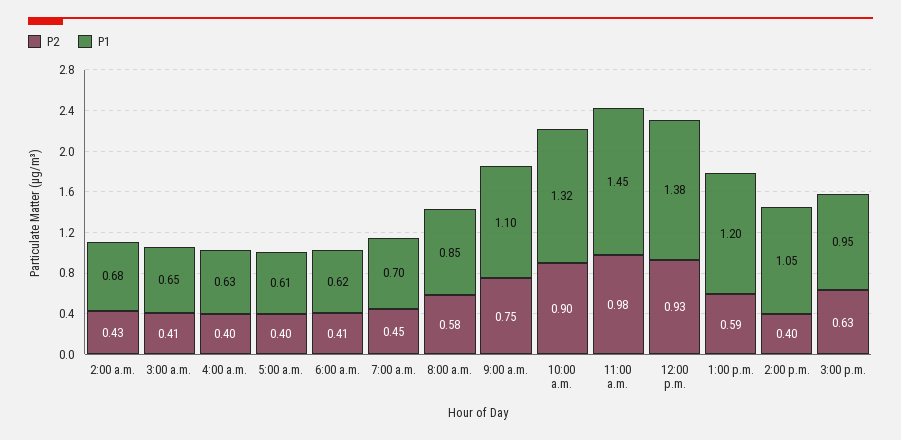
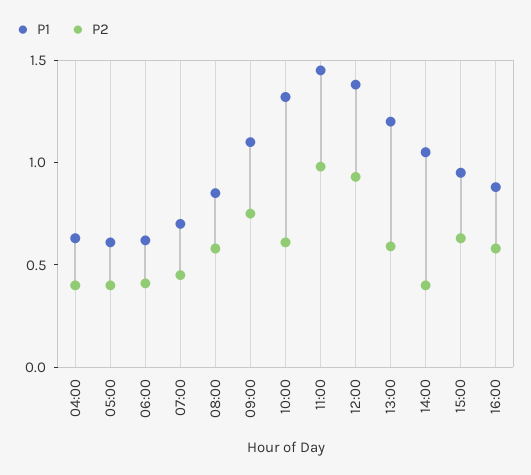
P2, 2:00 a.m.: 0.43 -> none
P1, 2:00 a.m.: 0.68 -> none
P2, 3:00 a.m.: 0.41 -> none
P1, 3:00 a.m.: 0.65 -> none
P2, 10:00 a.m.: 0.9 -> 0.6
P1, 16:00: none -> 0.9
P2, 16:00: none -> 0.6

